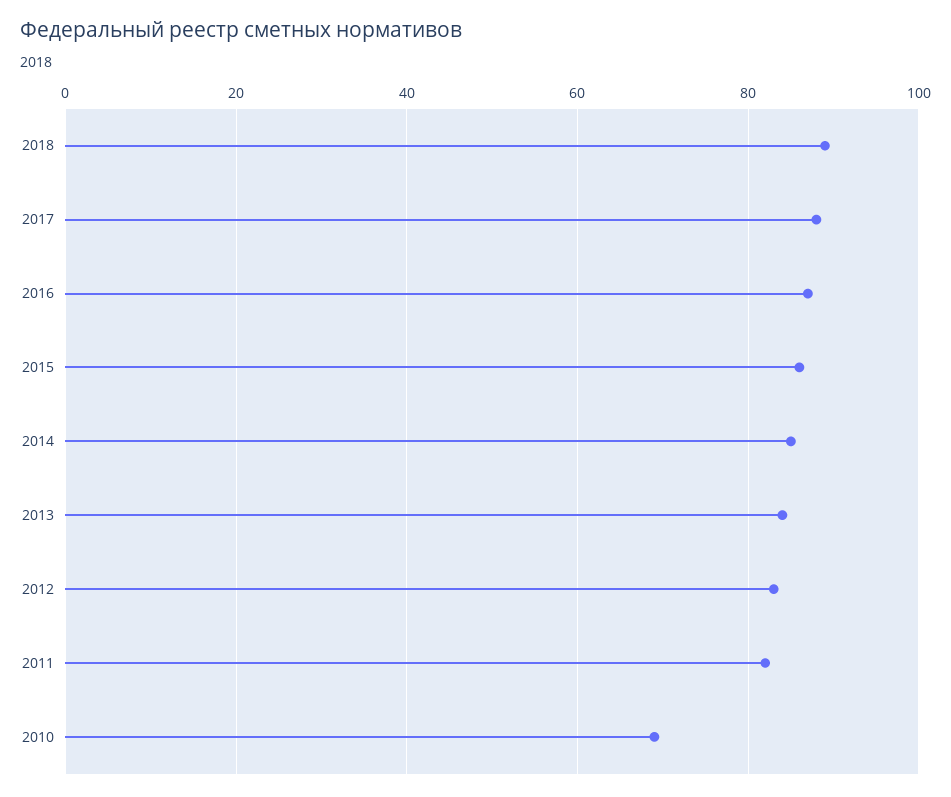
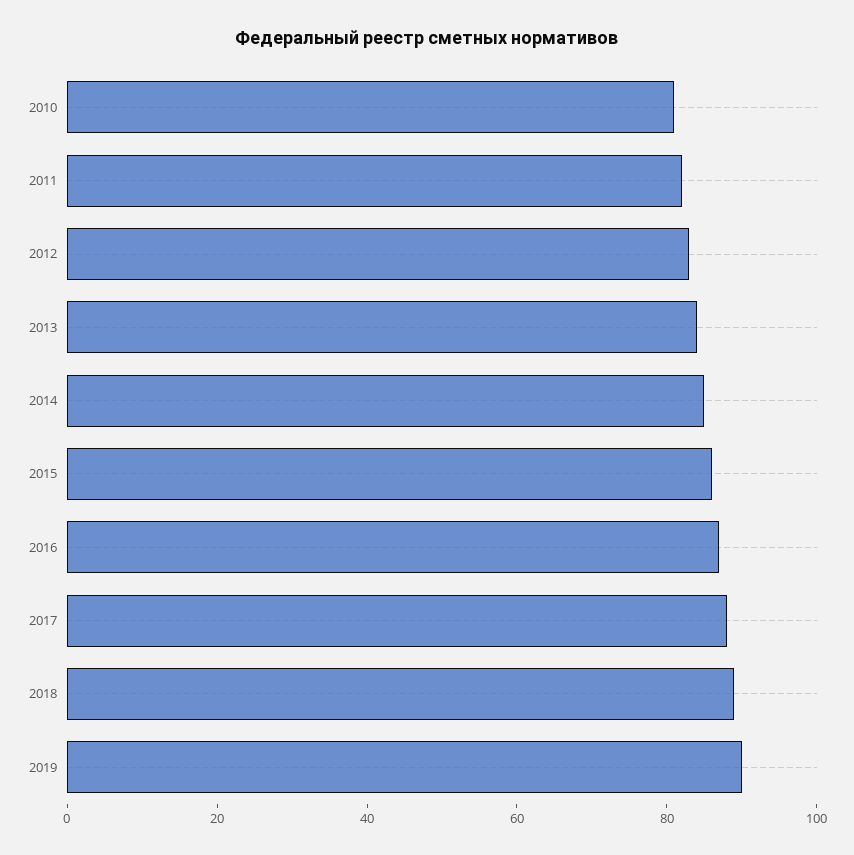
2010: 70 -> 80
2019: none -> 90

